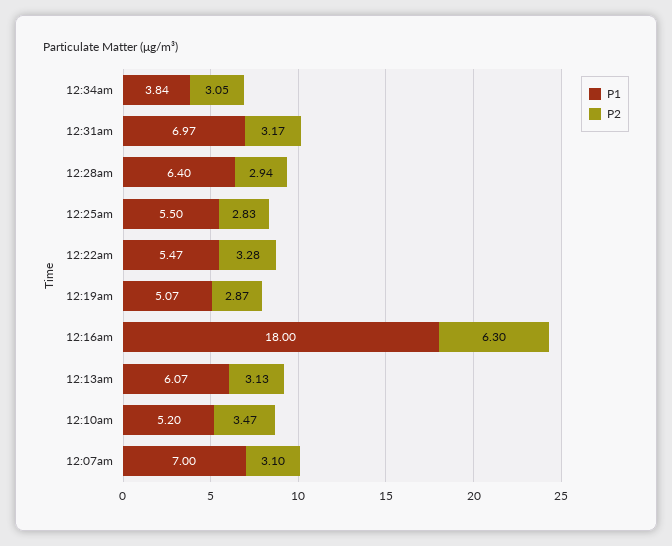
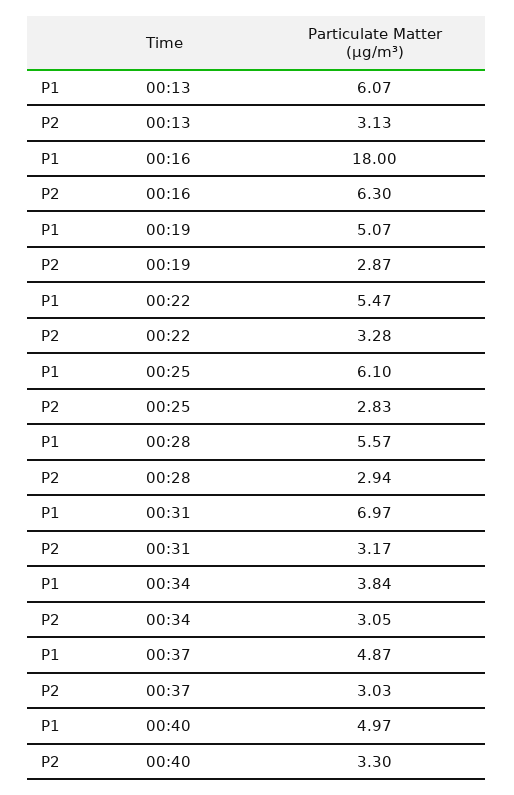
P1, 12:28am: 6.4 -> 5.57
P1, 12:25am: 5.5 -> 6.1
P1, 12:10am: 5.2 -> none
P2, 12:10am: 3.47 -> none
P1, 12:07am: 7 -> none
P2, 12:07am: 3.1 -> none
P1, 00:37: none -> 4.87
P2, 00:37: none -> 3.03
P1, 00:40: none -> 4.97
P2, 00:40: none -> 3.3

